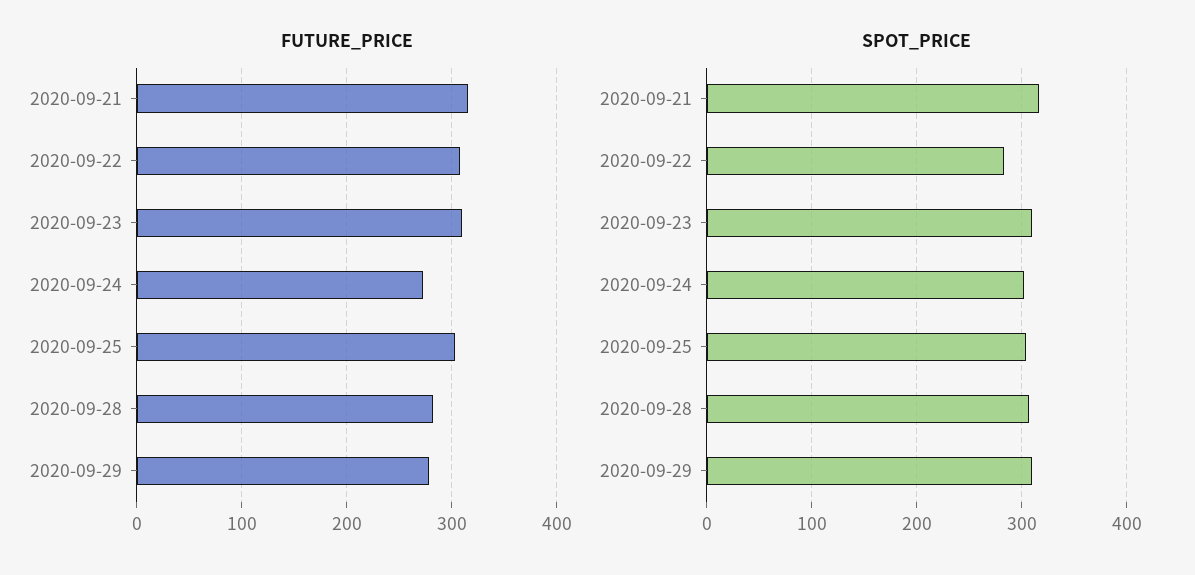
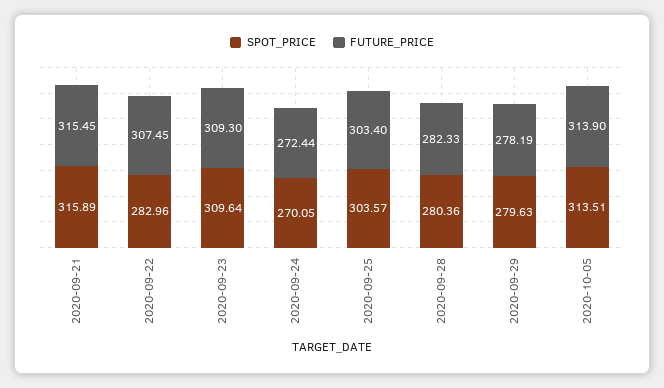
SPOT_PRICE, 2020-09-24: 300 -> 270.05
SPOT_PRICE, 2020-09-28: 310 -> 280.36
SPOT_PRICE, 2020-09-29: 310 -> 279.63
SPOT_PRICE, 2020-10-05: none -> 313.51
FUTURE_PRICE, 2020-10-05: none -> 313.9

